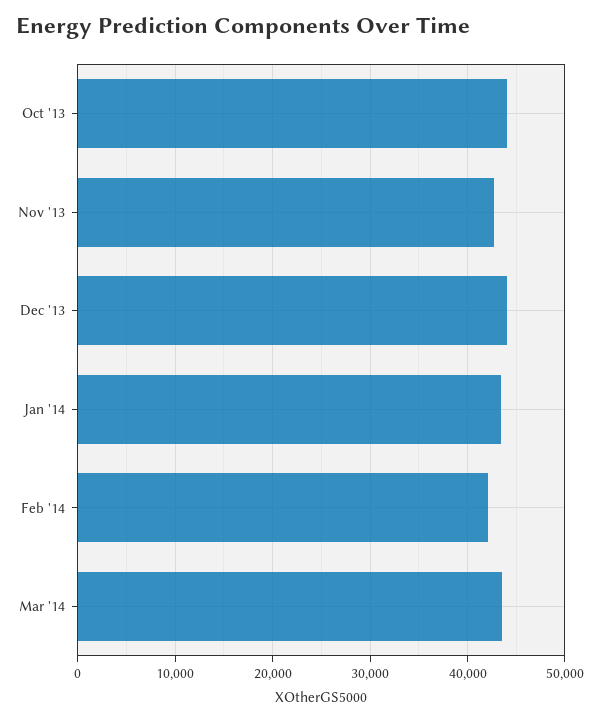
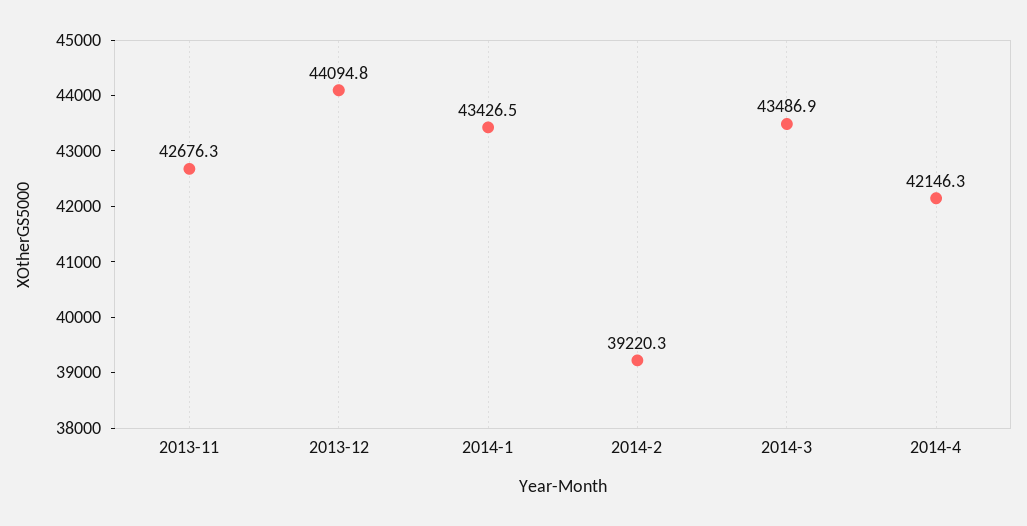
Oct '13: 44000 -> none
Feb '14: 42000 -> 39220.3
2014-4: none -> 42146.3

